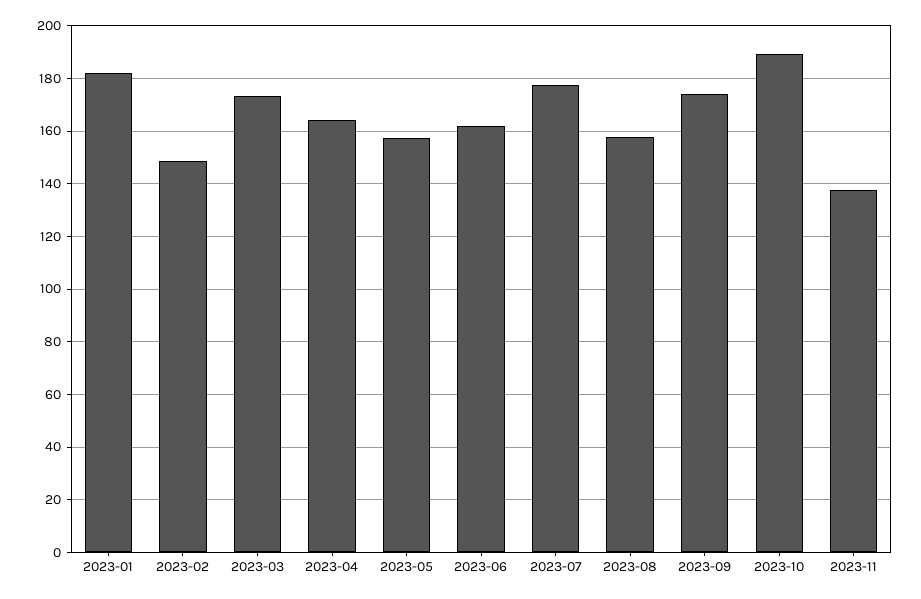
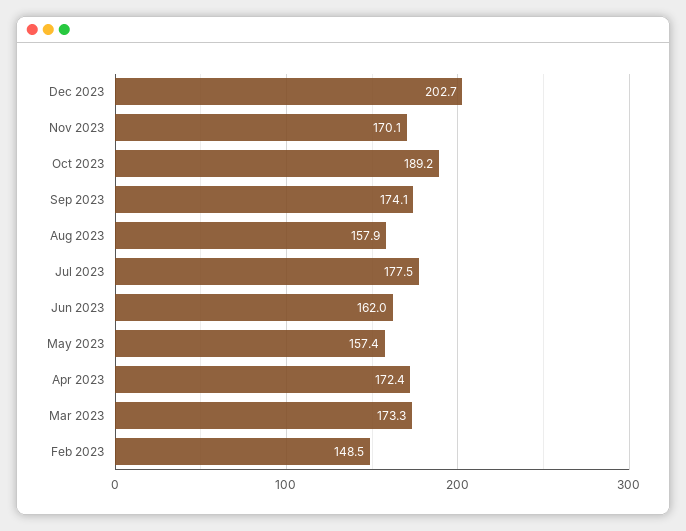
2023-01: 182.5 -> none
2023-04: 165 -> 172.4
2023-11: 137.5 -> 170.1
Dec 2023: none -> 202.7

